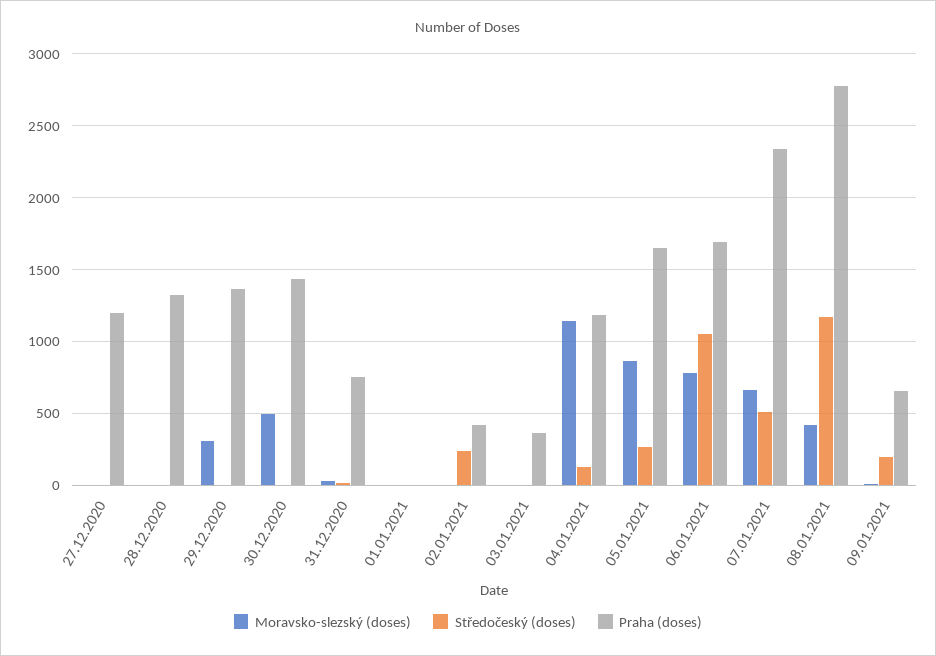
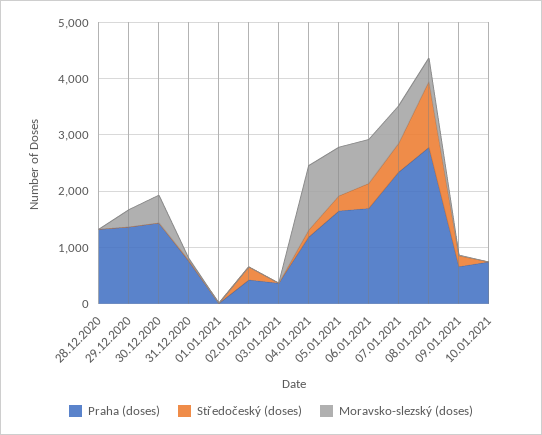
Moravsko-slezský (doses), 27.12.2020: 0 -> none
Středočeský (doses), 27.12.2020: 0 -> none
Praha (doses), 27.12.2020: 1200 -> none
Středočeský (doses), 06.01.2021: 1050 -> 400
Praha (doses), 10.01.2021: none -> 800
Středočeský (doses), 10.01.2021: none -> 0
Moravsko-slezský (doses), 10.01.2021: none -> 0

